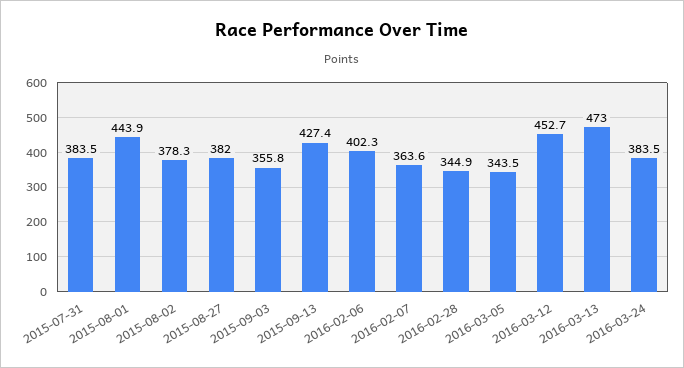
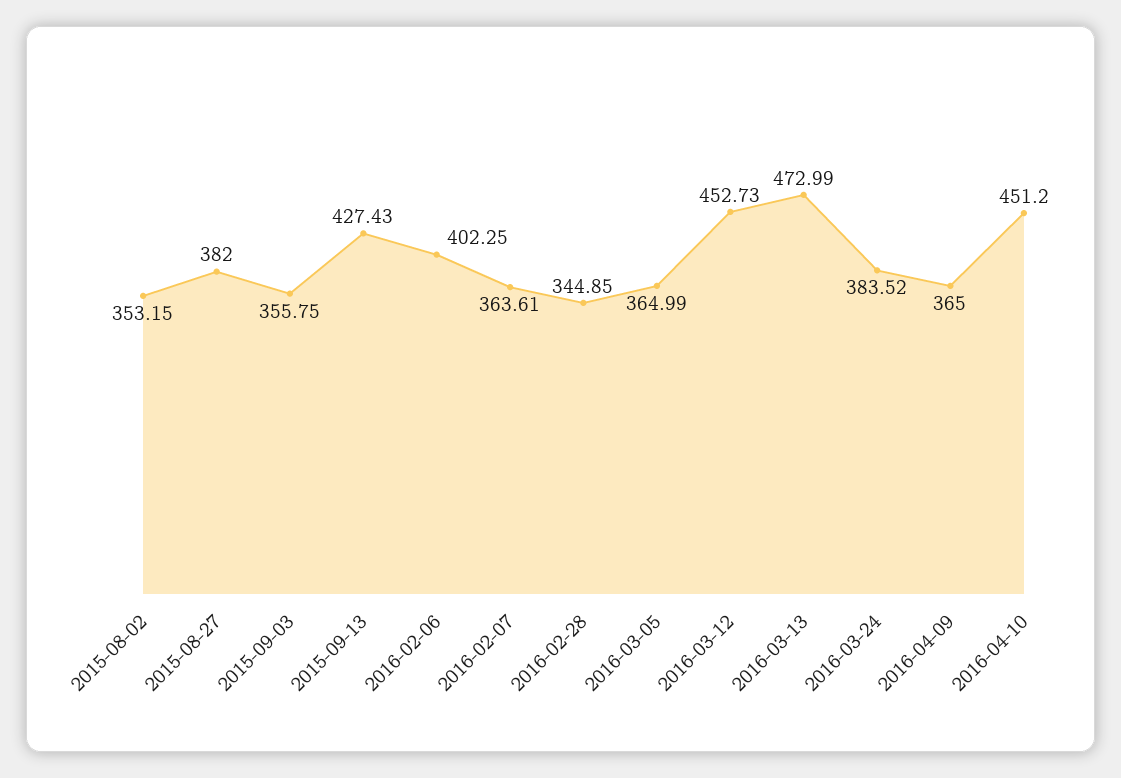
2015-07-31: 383.5 -> none
2015-08-01: 443.9 -> none
2015-08-02: 378.3 -> 353.15
2016-03-05: 343.5 -> 364.99
2016-04-09: none -> 365
2016-04-10: none -> 451.2

